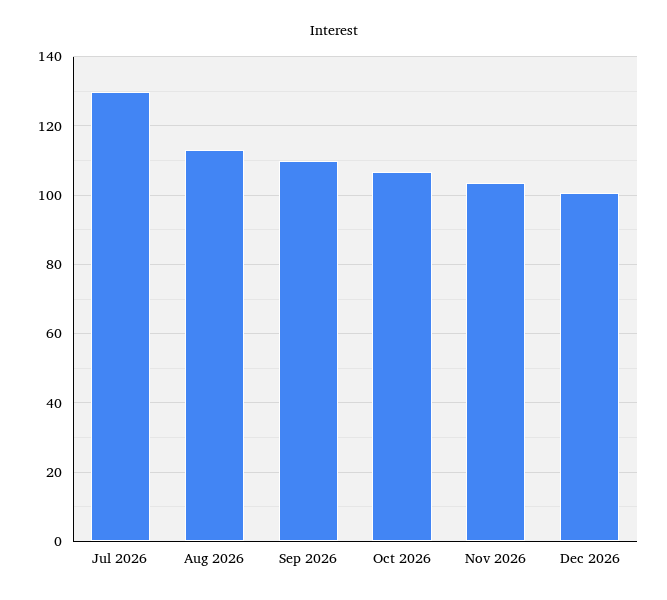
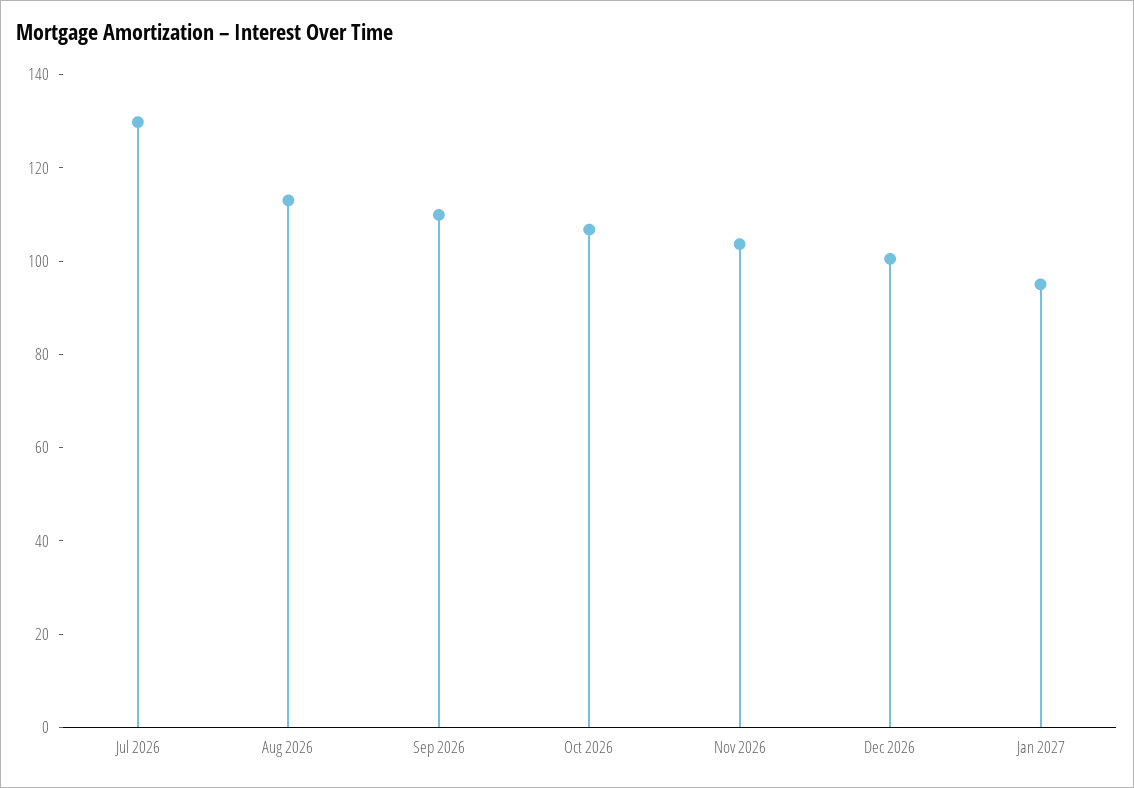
Jan 2027: none -> 95

